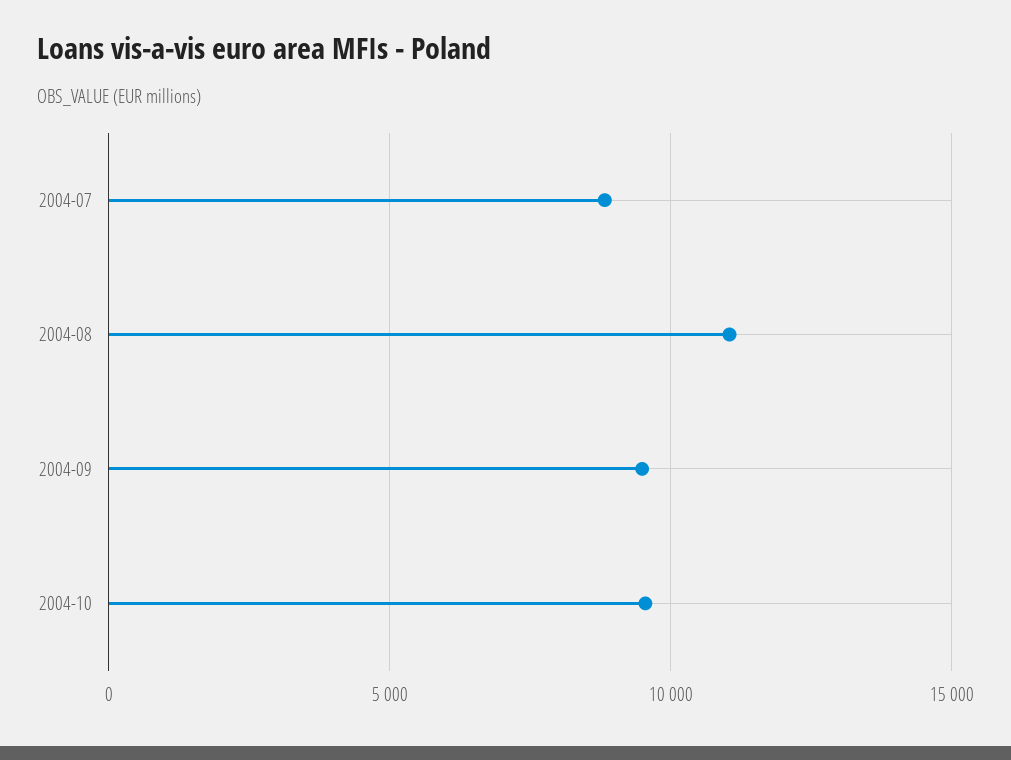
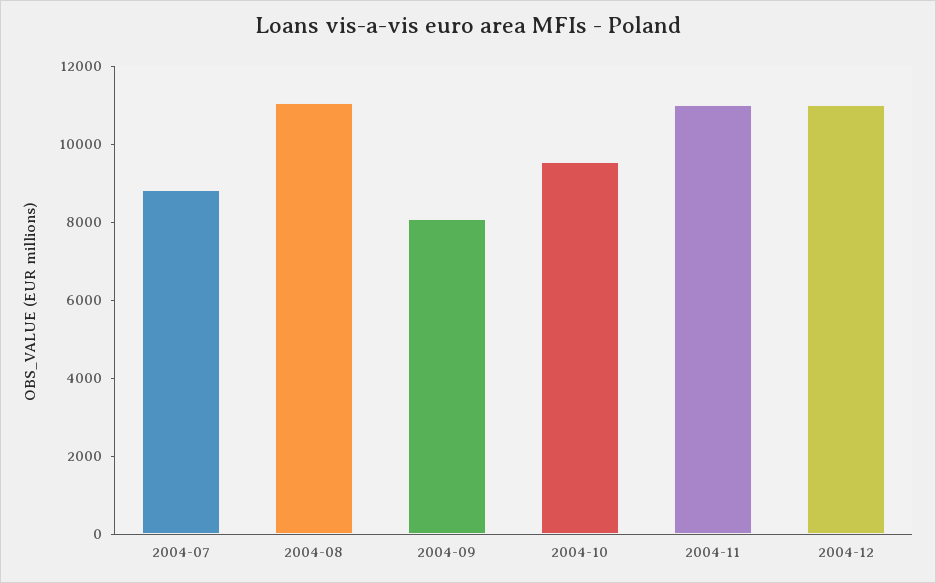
2004-09: 9500 -> 8000
2004-11: none -> 11000
2004-12: none -> 11000

